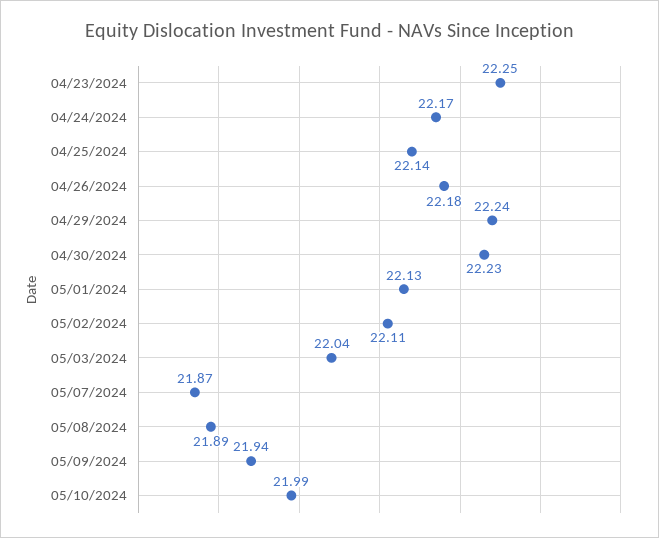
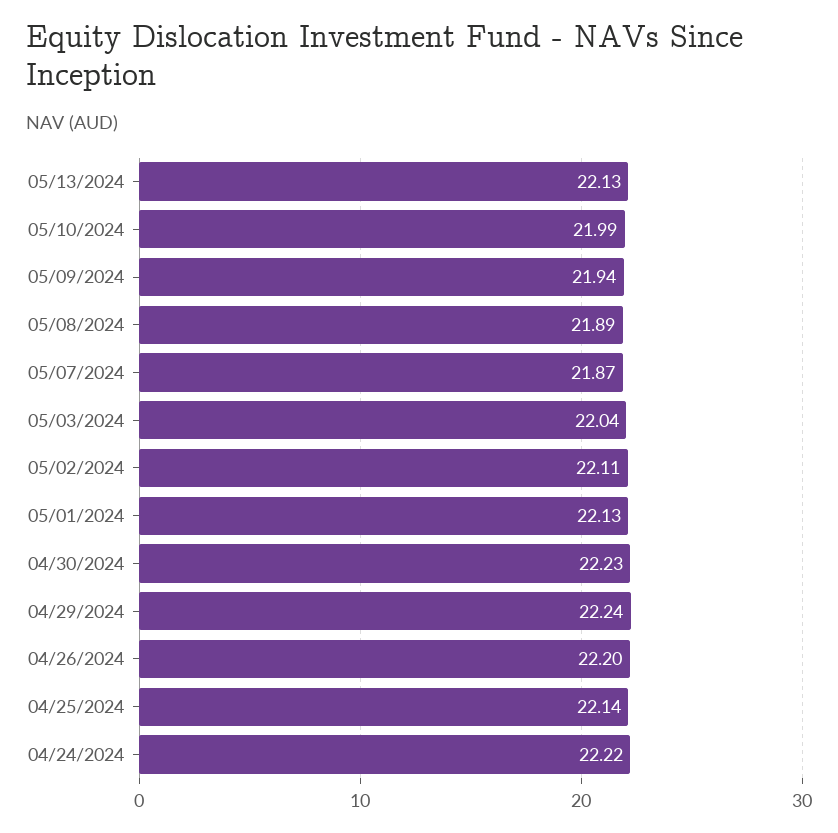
04/23/2024: 22.25 -> none
04/24/2024: 22.17 -> 22.22
04/26/2024: 22.18 -> 22.2
05/13/2024: none -> 22.13

